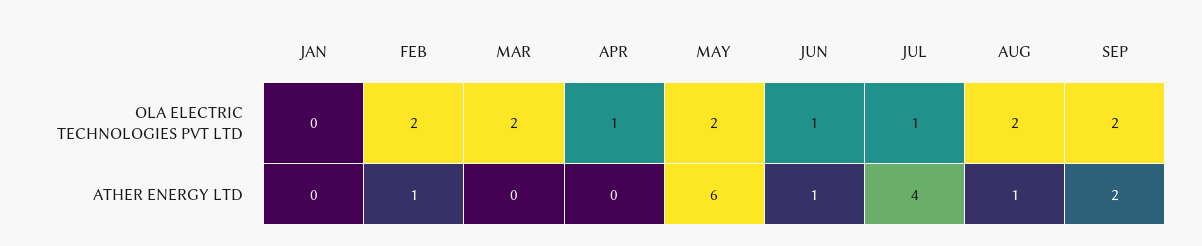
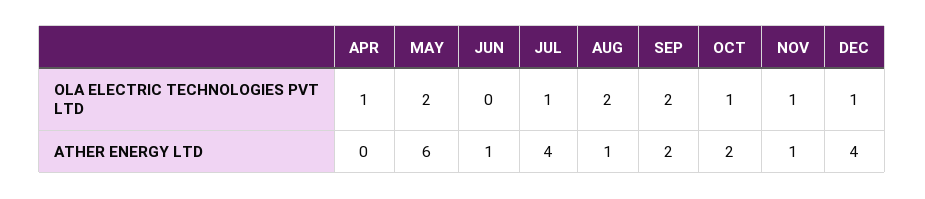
JAN, OLA ELECTRIC TECHNOLOGIES PVT LTD: 0 -> none
FEB, OLA ELECTRIC TECHNOLOGIES PVT LTD: 2 -> none
MAR, OLA ELECTRIC TECHNOLOGIES PVT LTD: 2 -> none
JUN, OLA ELECTRIC TECHNOLOGIES PVT LTD: 1 -> 0
JAN, ATHER ENERGY LTD: 0 -> none
FEB, ATHER ENERGY LTD: 1 -> none
MAR, ATHER ENERGY LTD: 0 -> none
OCT, OLA ELECTRIC TECHNOLOGIES PVT LTD: none -> 1
NOV, OLA ELECTRIC TECHNOLOGIES PVT LTD: none -> 1
DEC, OLA ELECTRIC TECHNOLOGIES PVT LTD: none -> 1
OCT, ATHER ENERGY LTD: none -> 2
NOV, ATHER ENERGY LTD: none -> 1
DEC, ATHER ENERGY LTD: none -> 4

